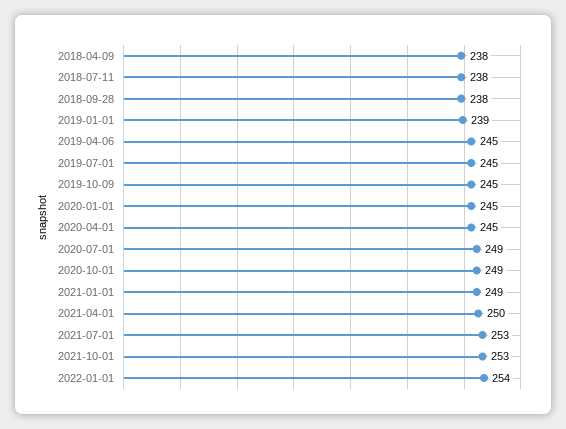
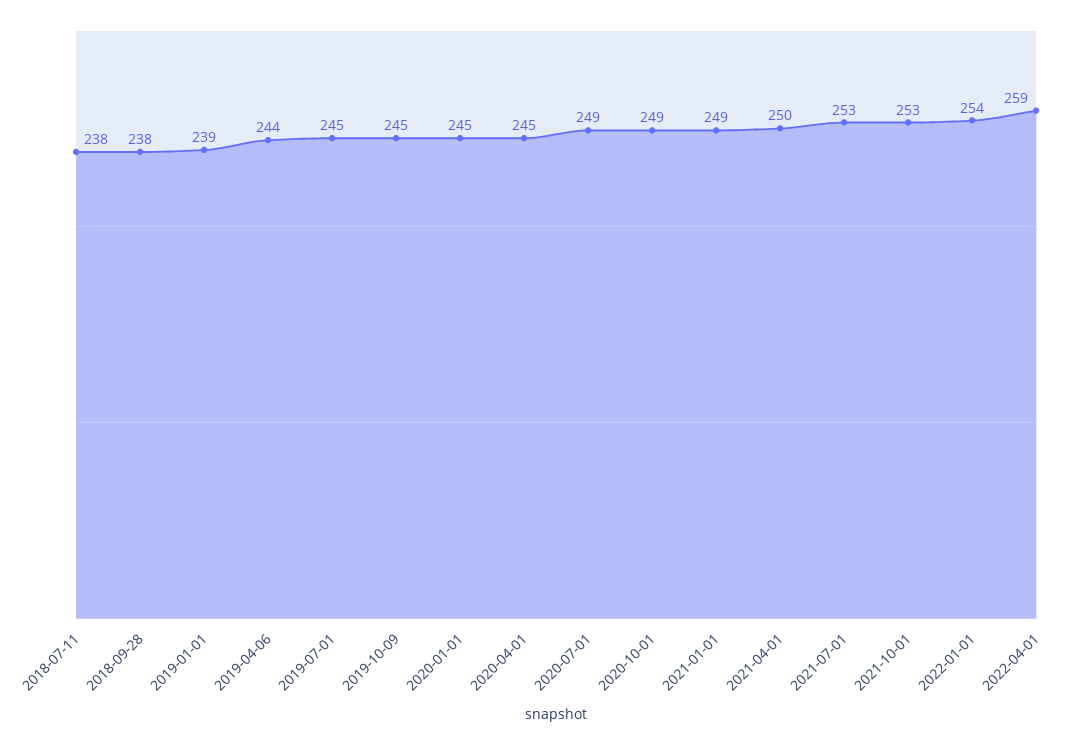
2018-04-09: 238 -> none
2019-04-06: 245 -> 244
2022-04-01: none -> 259

